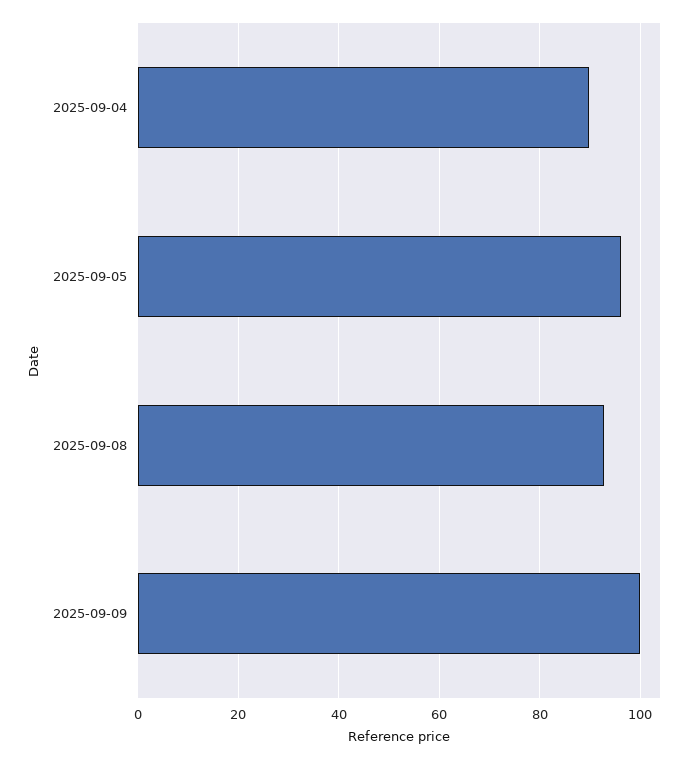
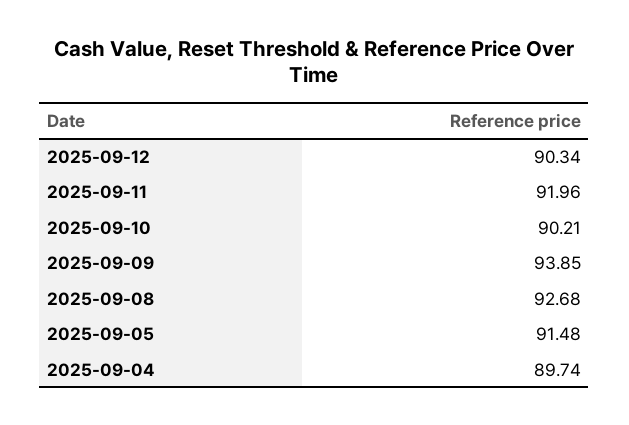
2025-09-05: 96 -> 91.48
2025-09-09: 100 -> 93.85
2025-09-12: none -> 90.34
2025-09-11: none -> 91.96
2025-09-10: none -> 90.21

